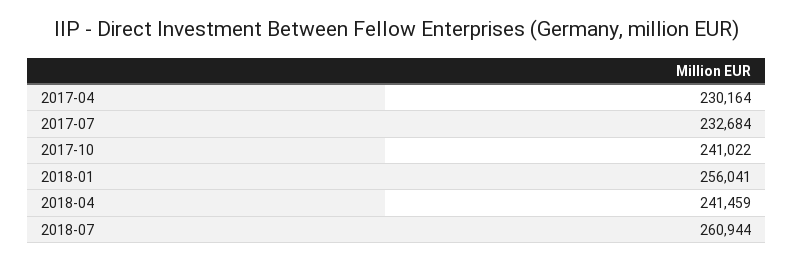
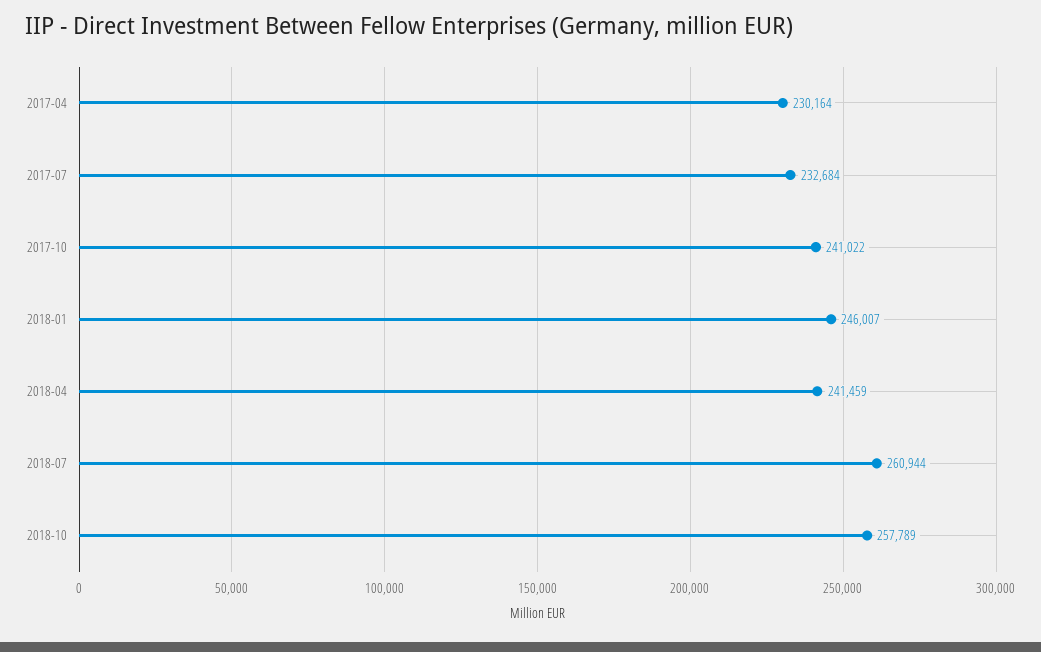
2018-01: 256041 -> 246007
2018-10: none -> 257789

